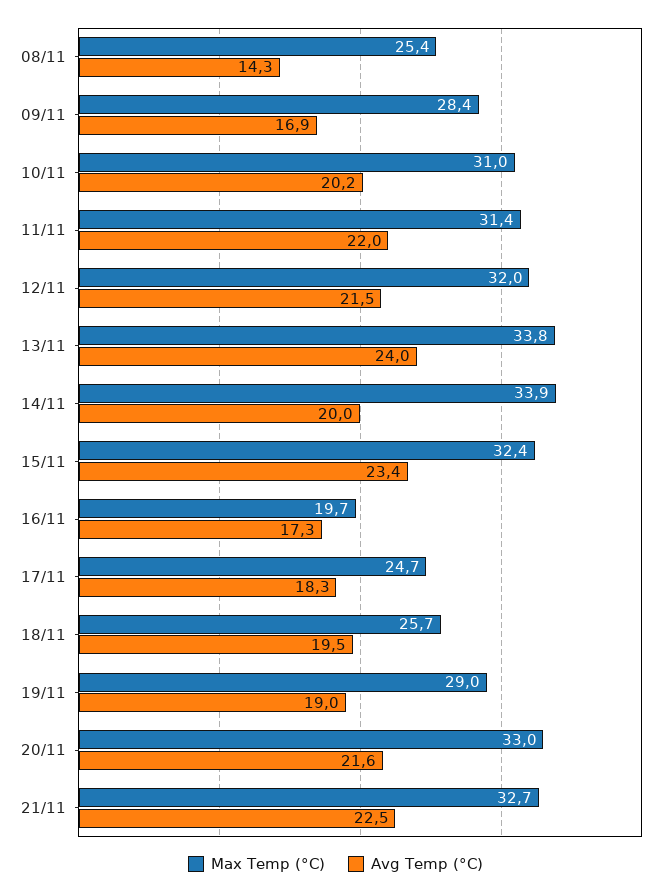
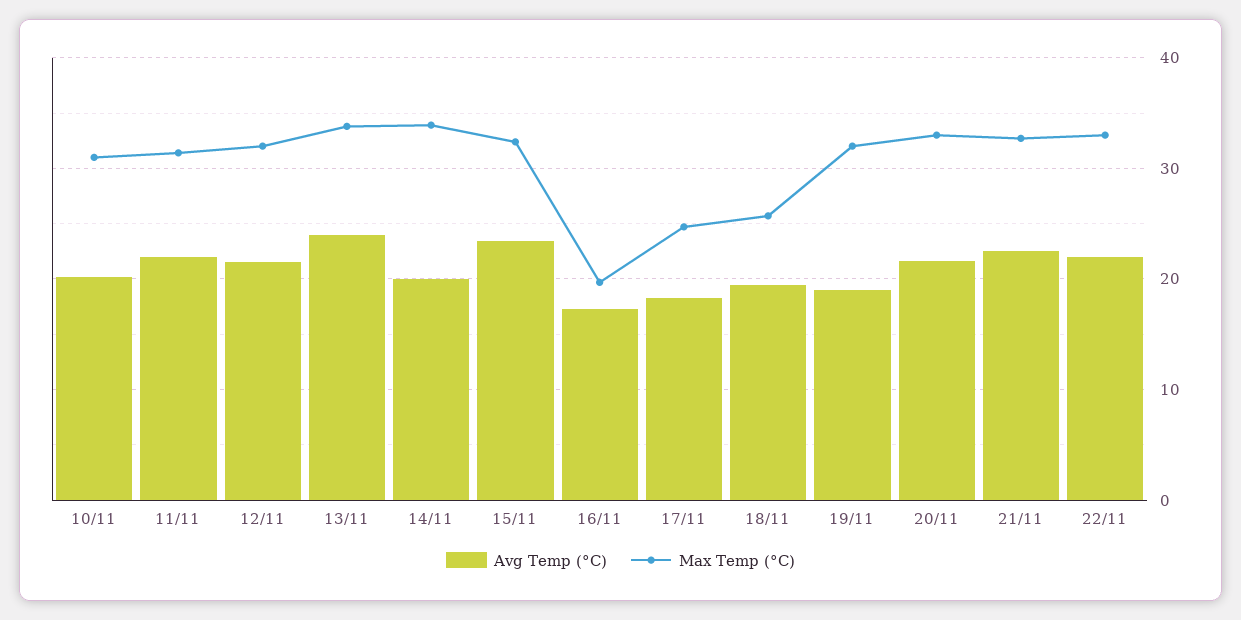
Max Temp (°C), 08/11: 25.4 -> none
Avg Temp (°C), 08/11: 14.3 -> none
Max Temp (°C), 09/11: 28.4 -> none
Avg Temp (°C), 09/11: 16.9 -> none
Max Temp (°C), 19/11: 29 -> 32
Avg Temp (°C), 22/11: none -> 22
Max Temp (°C), 22/11: none -> 33

